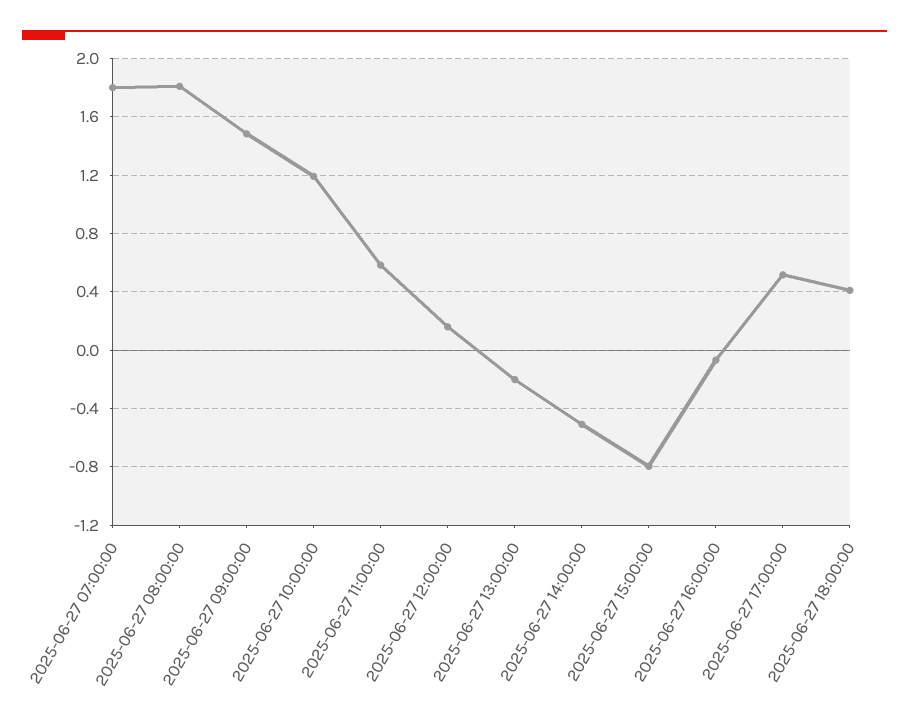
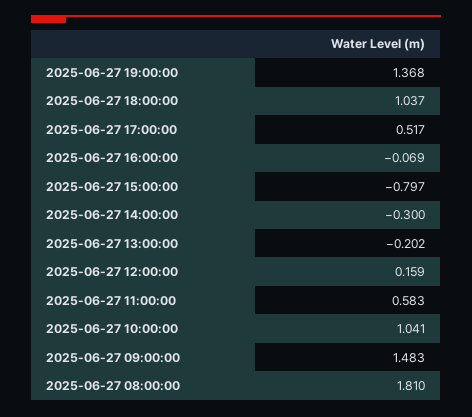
2025-06-27 07:00:00: 1.8 -> none
2025-06-27 10:00:00: 1.2 -> 1.041
2025-06-27 14:00:00: -0.5 -> -0.3
2025-06-27 18:00:00: 0.4 -> 1.037
2025-06-27 19:00:00: none -> 1.368

